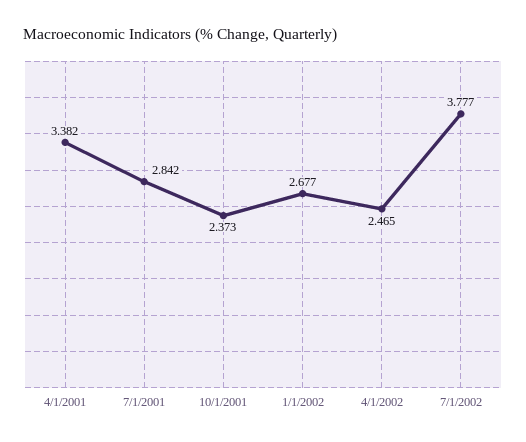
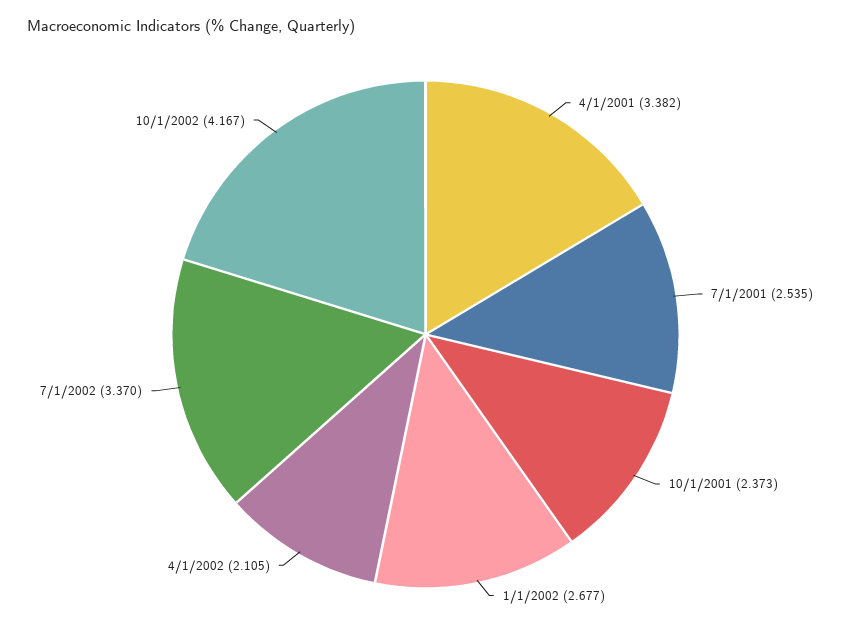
7/1/2001: 2.842 -> 2.535
4/1/2002: 2.465 -> 2.105
7/1/2002: 3.777 -> 3.37
10/1/2002: none -> 4.167

